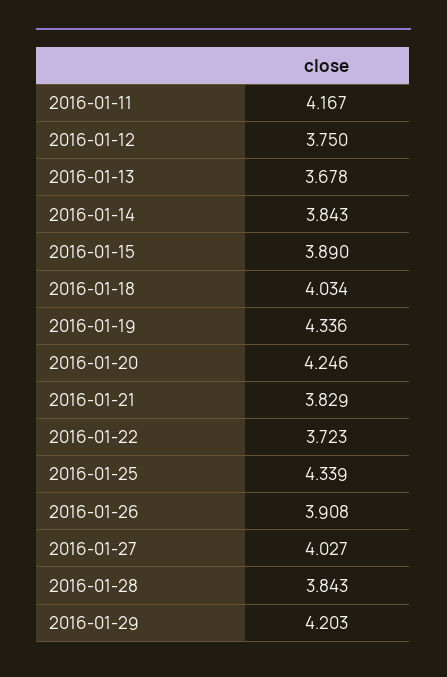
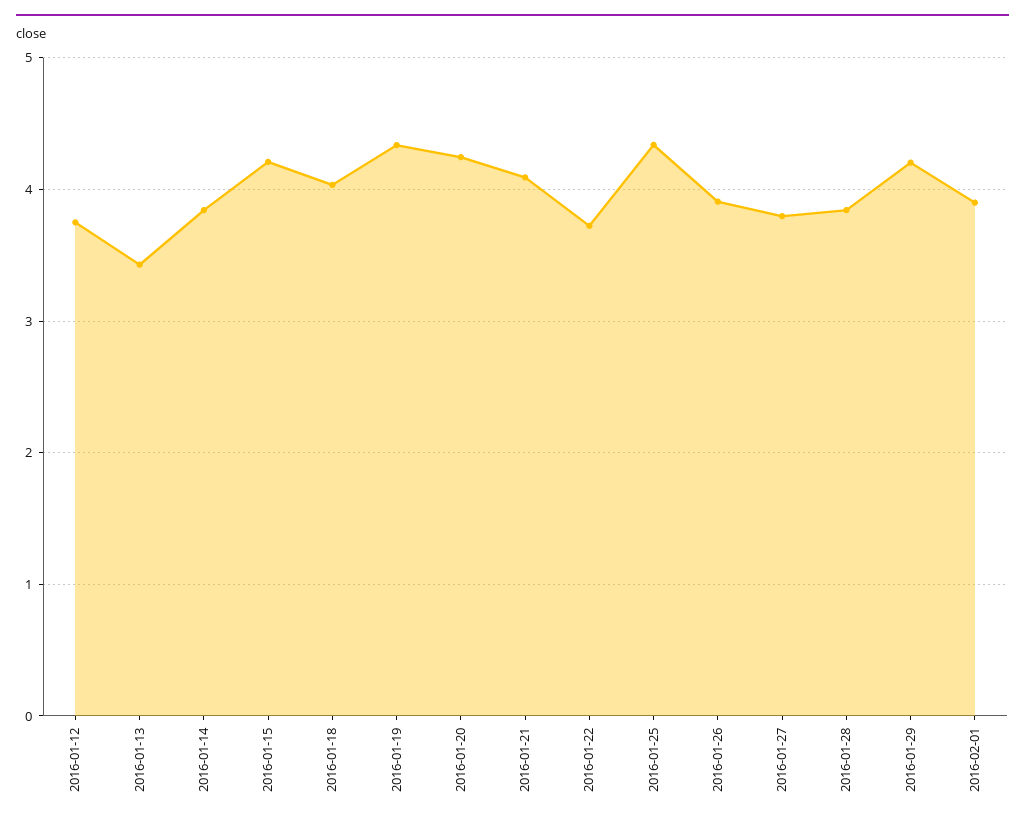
2016-01-11: 4.167 -> none
2016-01-13: 3.678 -> 3.4
2016-01-15: 3.89 -> 4.2
2016-01-21: 3.829 -> 4.1
2016-01-27: 4.027 -> 3.8
2016-02-01: none -> 3.9

